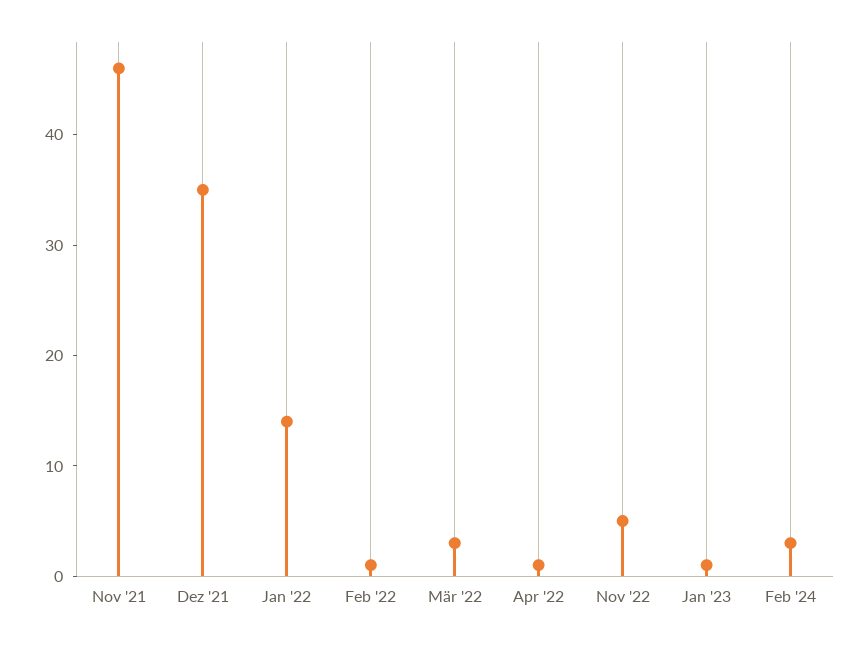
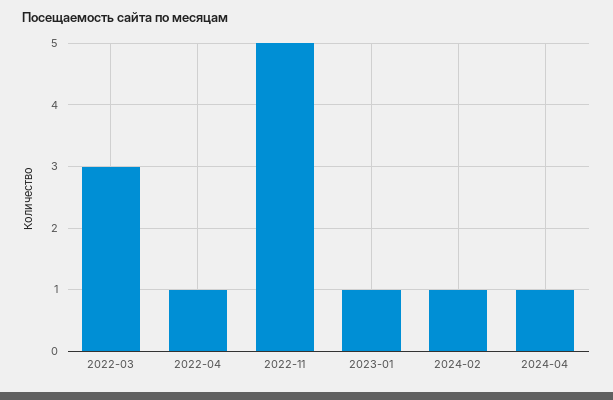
Nov '21: 46 -> none
Dez '21: 35 -> none
Jan '22: 14 -> none
Feb '22: 1 -> none
Feb '24: 3 -> 1
2024-04: none -> 1

